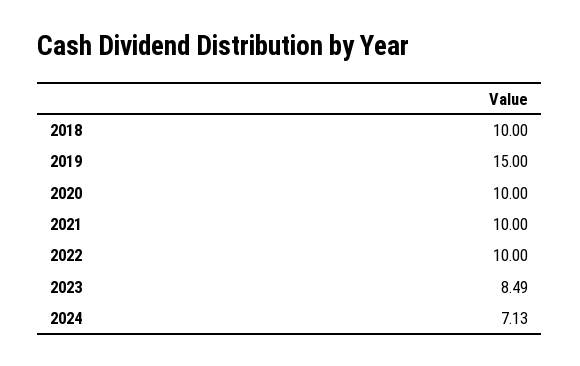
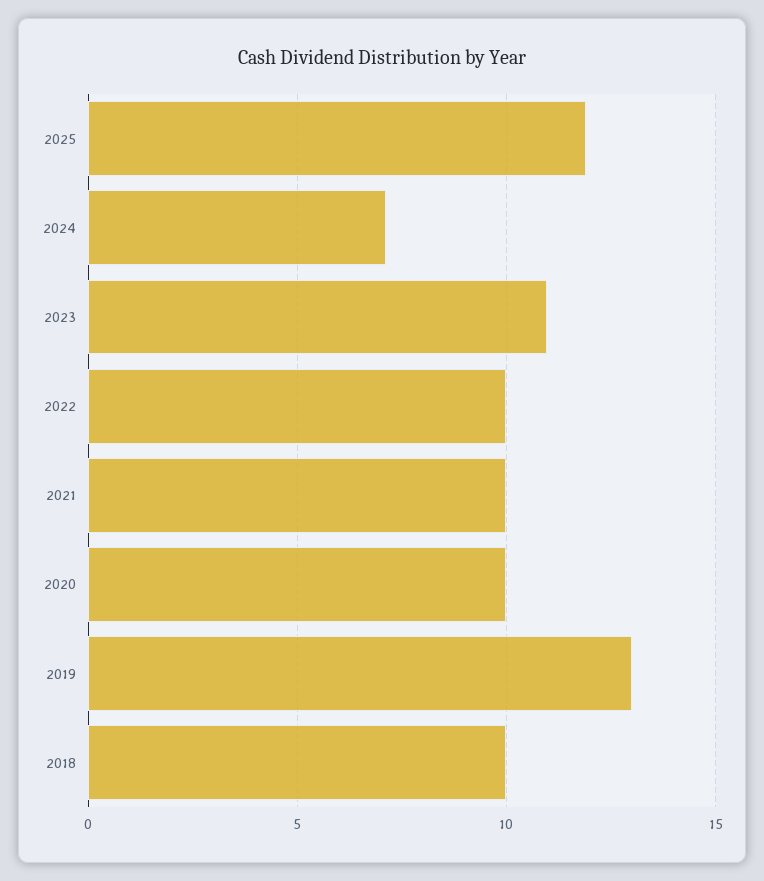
2019: 15 -> 13
2023: 8.49 -> 11
2025: none -> 12

